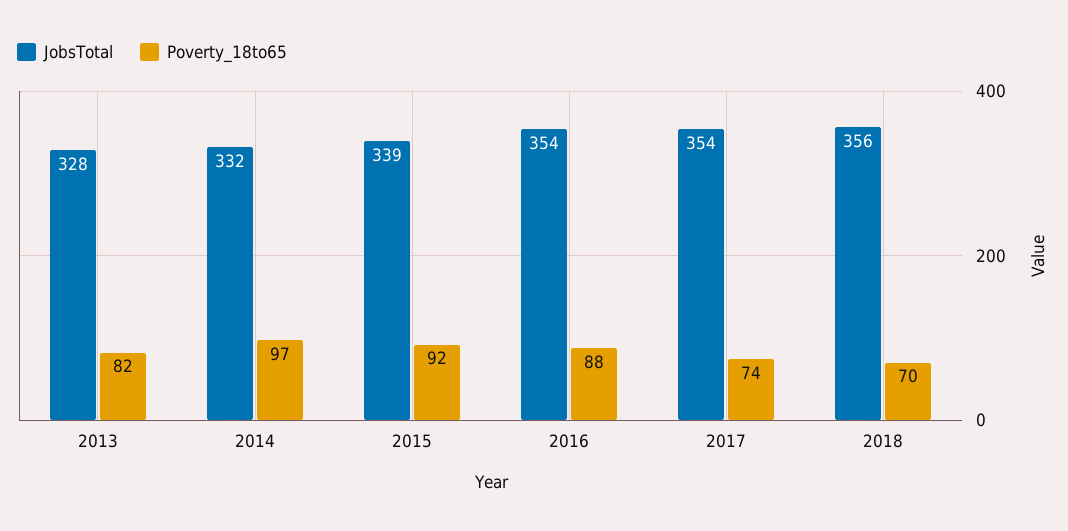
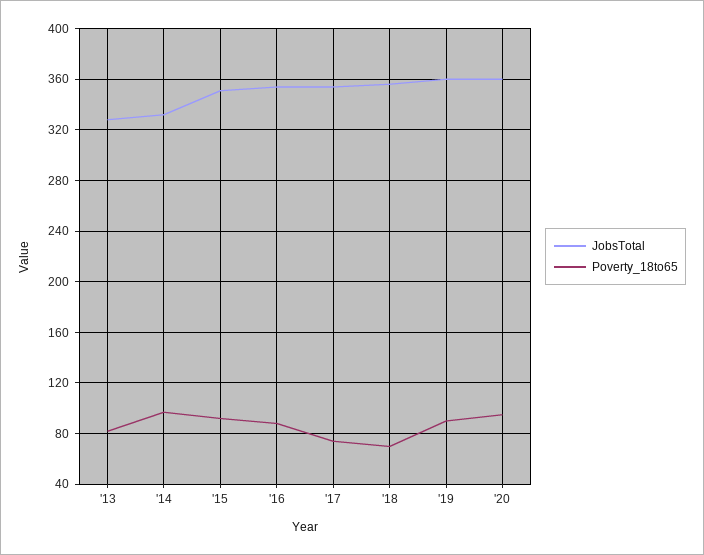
JobsTotal, 2015: 339 -> 350
JobsTotal, '19: none -> 360
Poverty_18to65, '19: none -> 90
JobsTotal, '20: none -> 360
Poverty_18to65, '20: none -> 95

